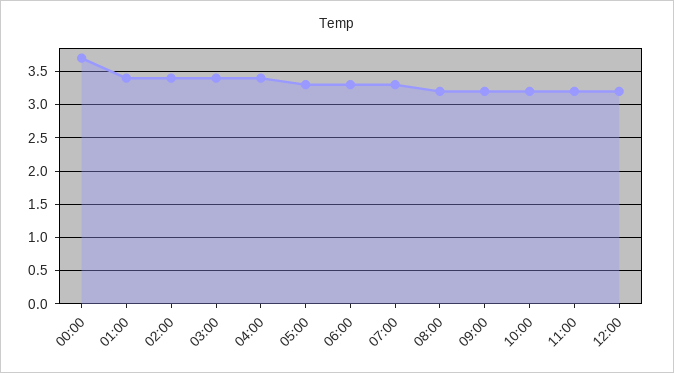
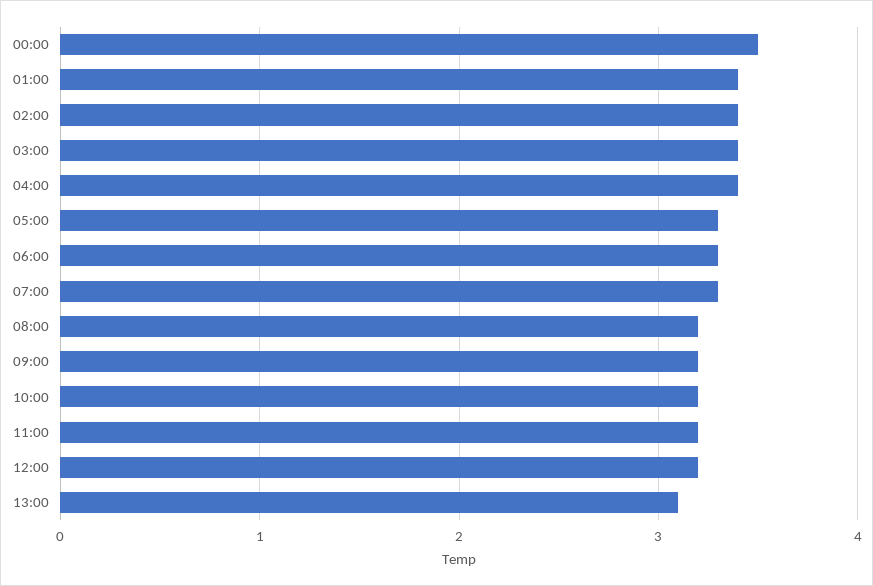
00:00: 3.7 -> 3.5
13:00: none -> 3.1

